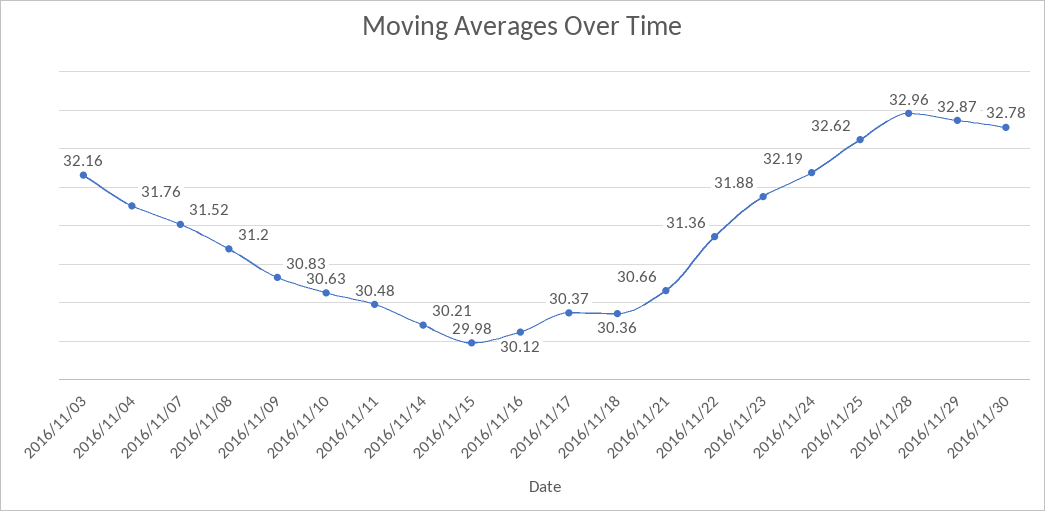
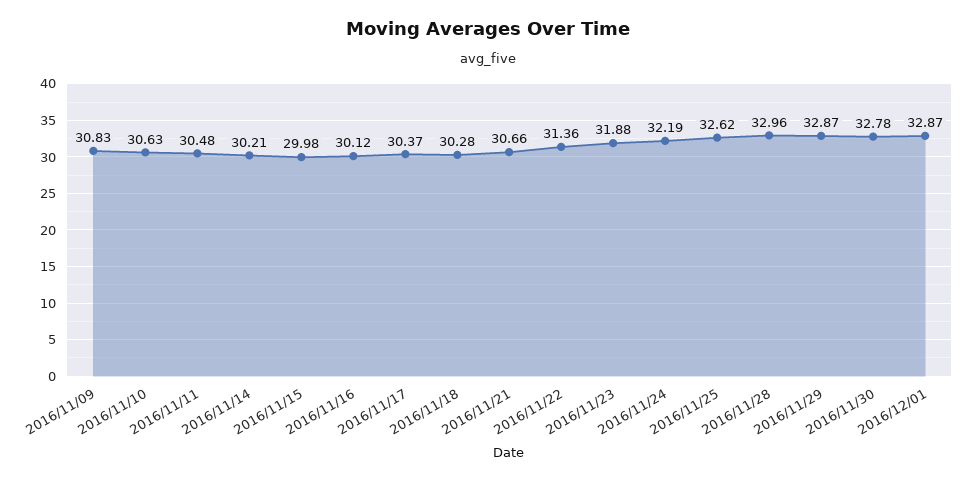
2016/11/03: 32.16 -> none
2016/11/04: 31.76 -> none
2016/11/07: 31.52 -> none
2016/11/08: 31.2 -> none
2016/11/18: 30.36 -> 30.28
2016/12/01: none -> 32.87

